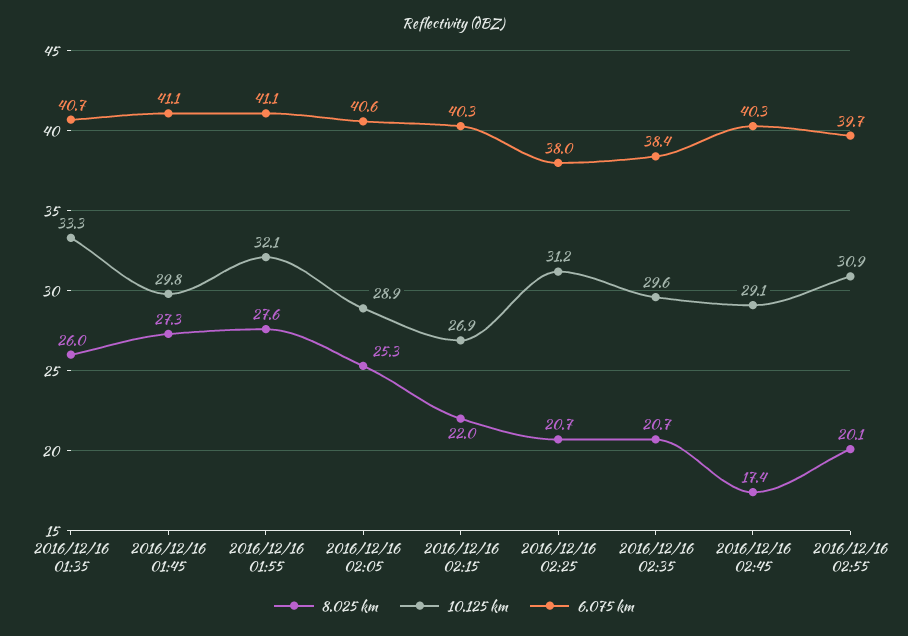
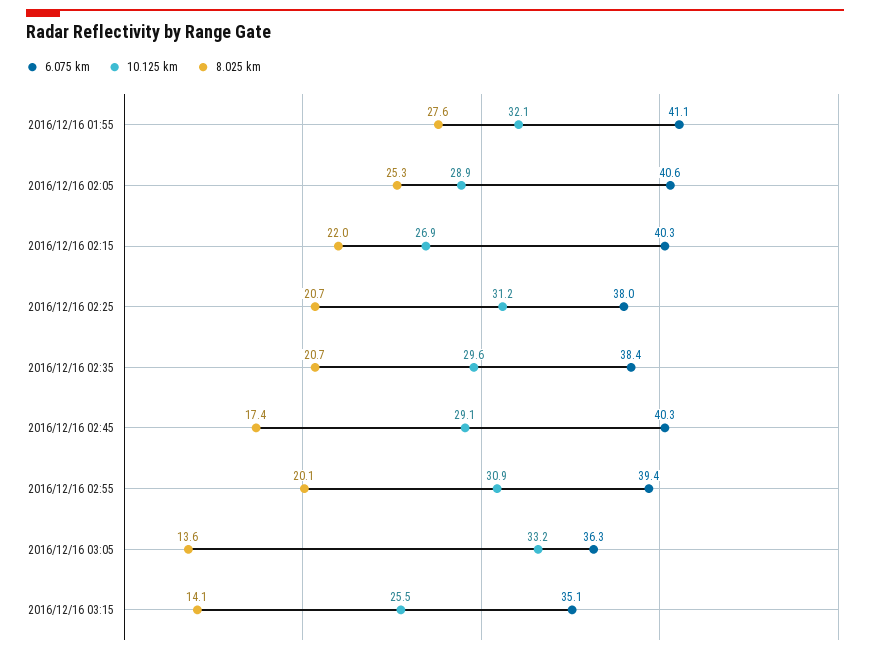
8.025 km, 2016/12/16 01:35: 26 -> none
10.125 km, 2016/12/16 01:35: 33.3 -> none
6.075 km, 2016/12/16 01:35: 40.7 -> none
8.025 km, 2016/12/16 01:45: 27.3 -> none
10.125 km, 2016/12/16 01:45: 29.8 -> none
6.075 km, 2016/12/16 01:45: 41.1 -> none
6.075 km, 2016/12/16 02:55: 39.7 -> 39.4
6.075 km, 2016/12/16 03:05: none -> 36.3
10.125 km, 2016/12/16 03:05: none -> 33.2
8.025 km, 2016/12/16 03:05: none -> 13.6
6.075 km, 2016/12/16 03:15: none -> 35.1
10.125 km, 2016/12/16 03:15: none -> 25.5
8.025 km, 2016/12/16 03:15: none -> 14.1

